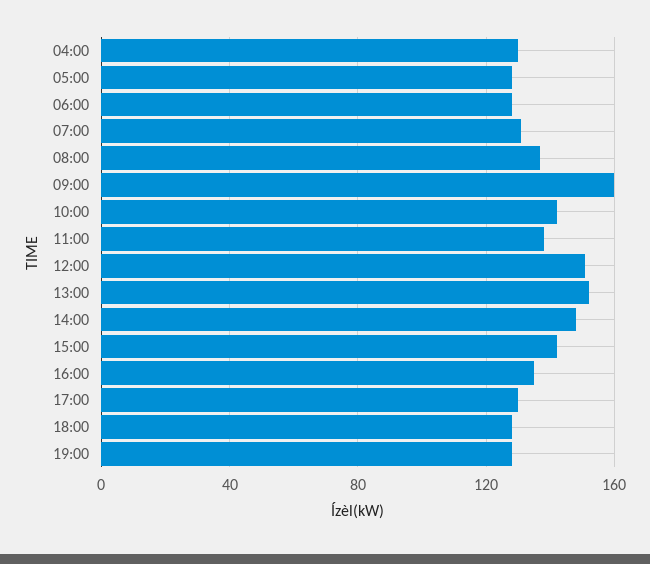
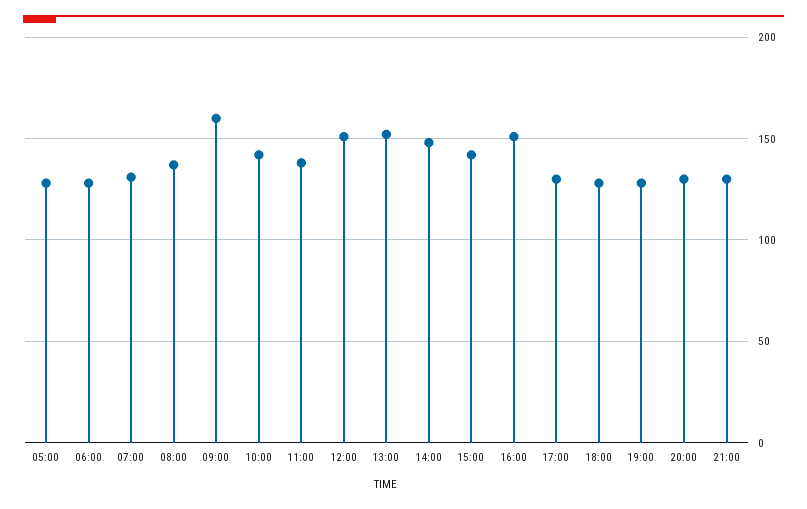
04:00: 130 -> none
16:00: 135 -> 150
20:00: none -> 130
21:00: none -> 130

